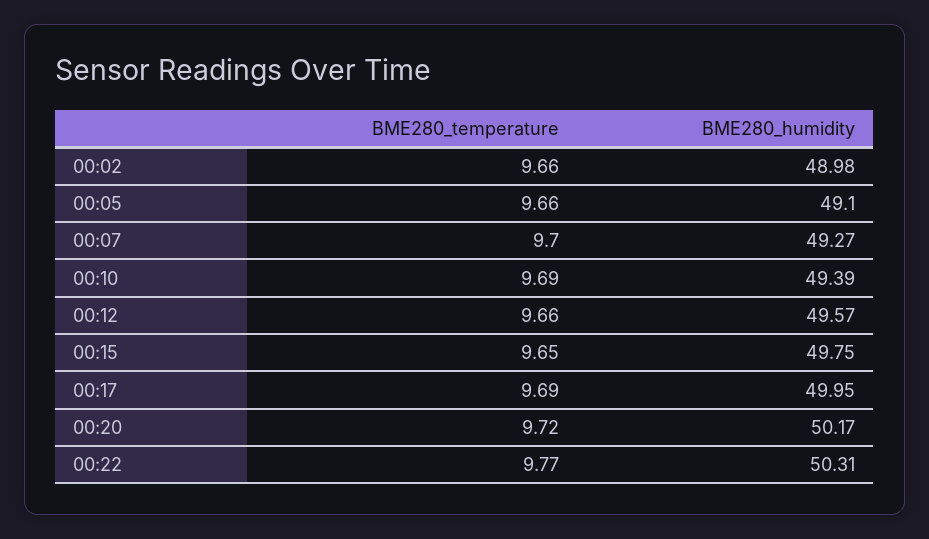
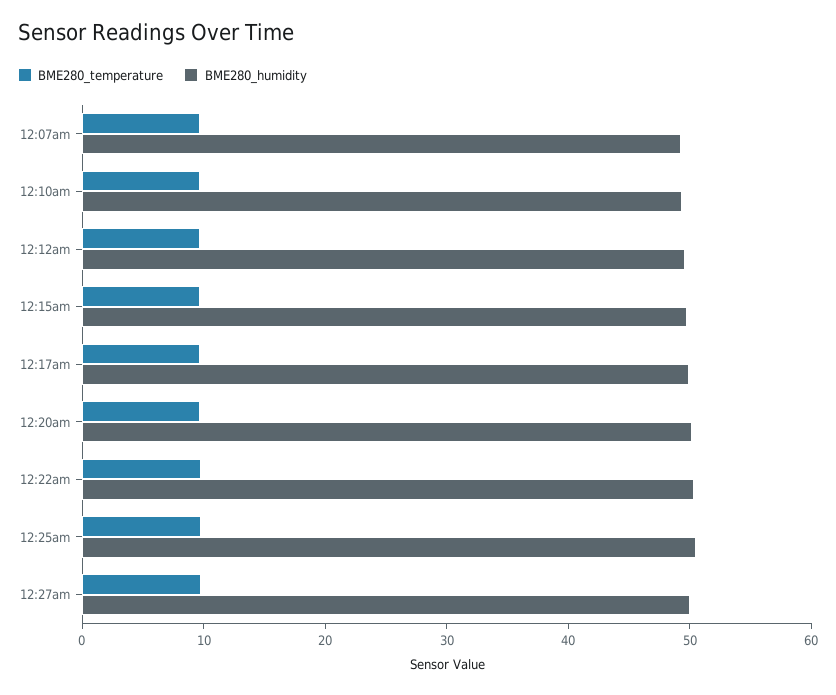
BME280_temperature, 00:02: 9.66 -> none
BME280_humidity, 00:02: 48.98 -> none
BME280_temperature, 00:05: 9.66 -> none
BME280_humidity, 00:05: 49.1 -> none
BME280_temperature, 12:25am: none -> 10
BME280_humidity, 12:25am: none -> 50
BME280_temperature, 12:27am: none -> 10
BME280_humidity, 12:27am: none -> 50

